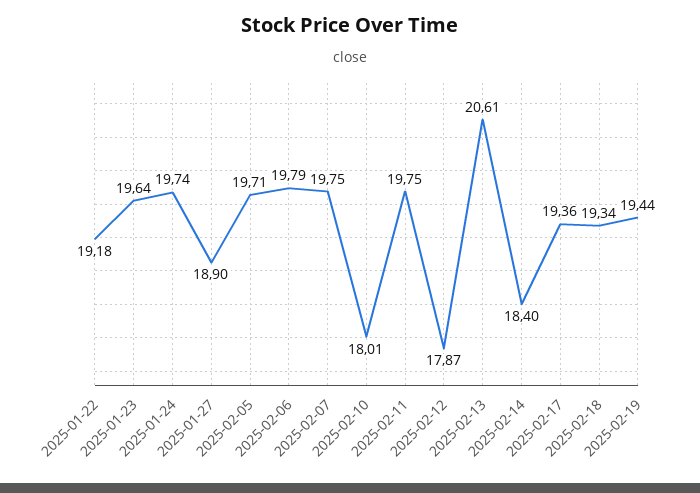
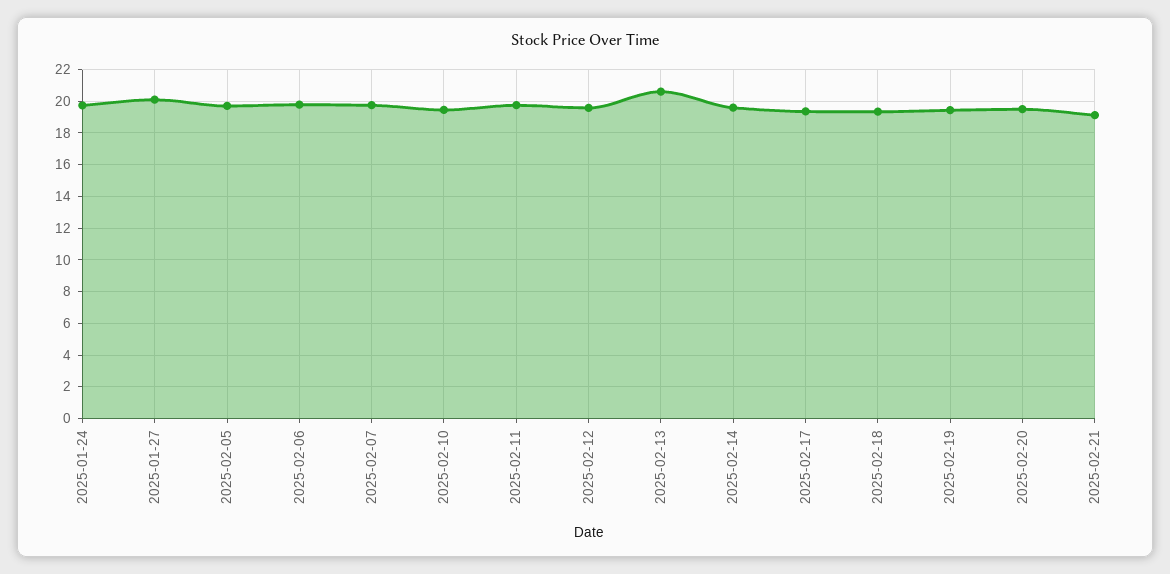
2025-01-22: 19.18 -> none
2025-01-23: 19.64 -> none
2025-01-27: 18.9 -> 20
2025-02-10: 18.01 -> 19.5
2025-02-12: 17.87 -> 19.5
2025-02-14: 18.4 -> 19.5
2025-02-20: none -> 19.5
2025-02-21: none -> 19

